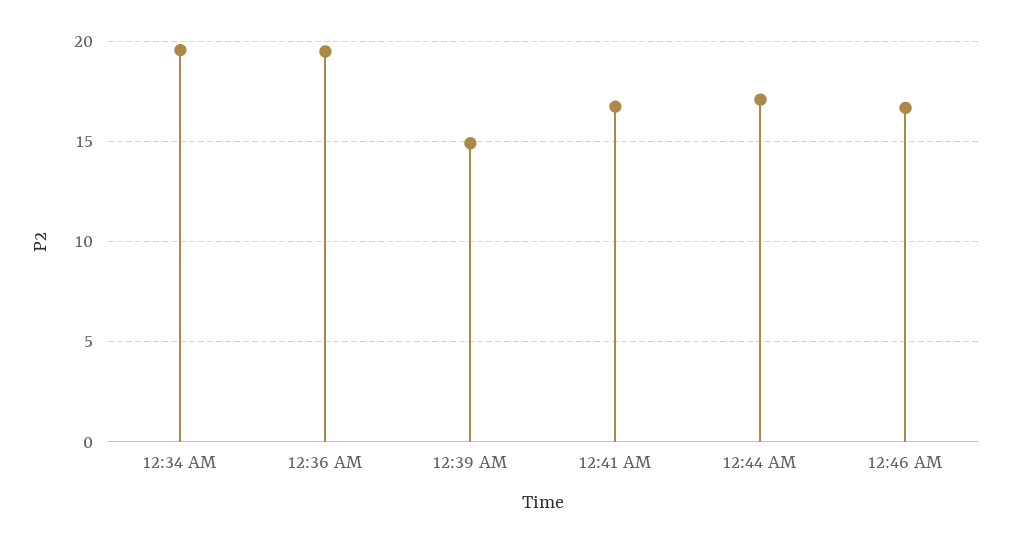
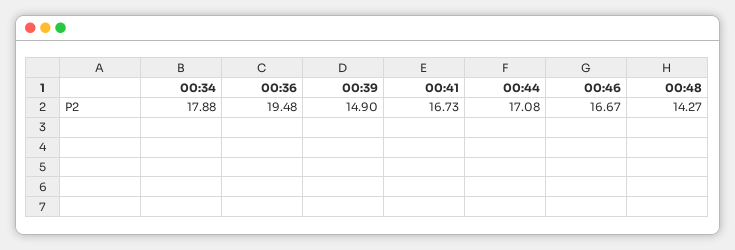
12:34 AM: 19.5 -> 17.88
00:48: none -> 14.27

